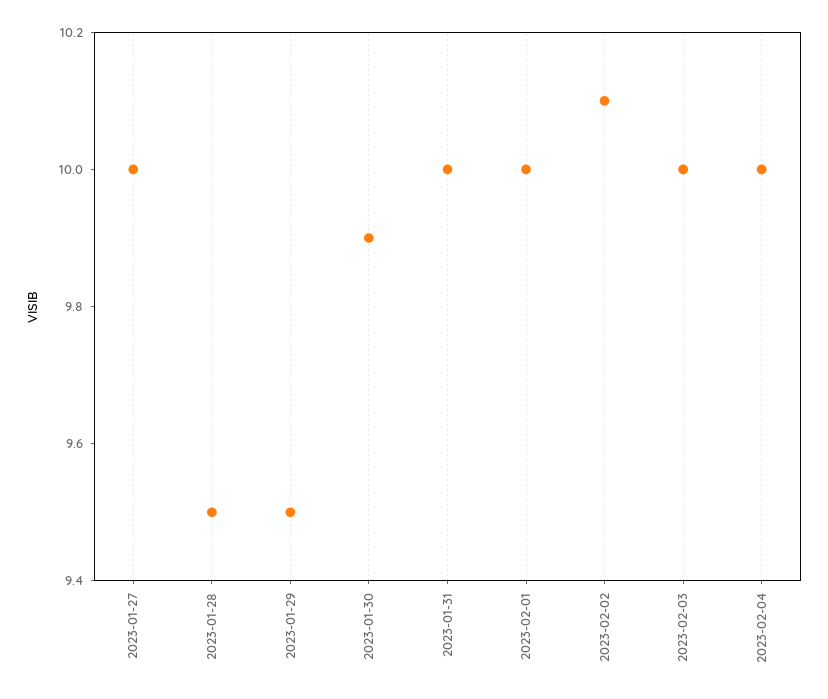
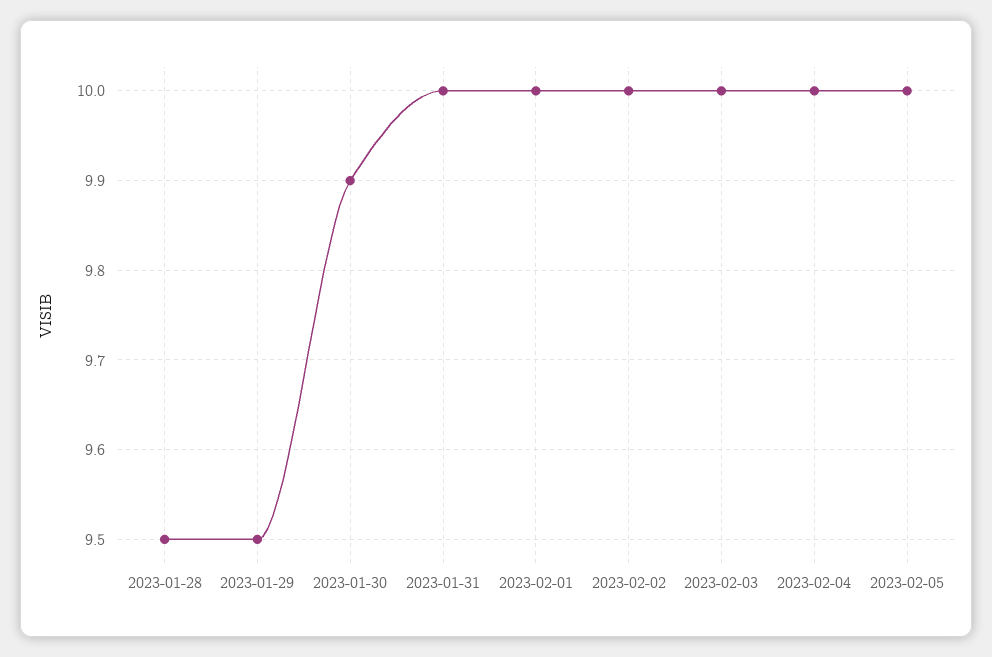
2023-01-27: 10 -> none
2023-02-02: 10.1 -> 10
2023-02-05: none -> 10

